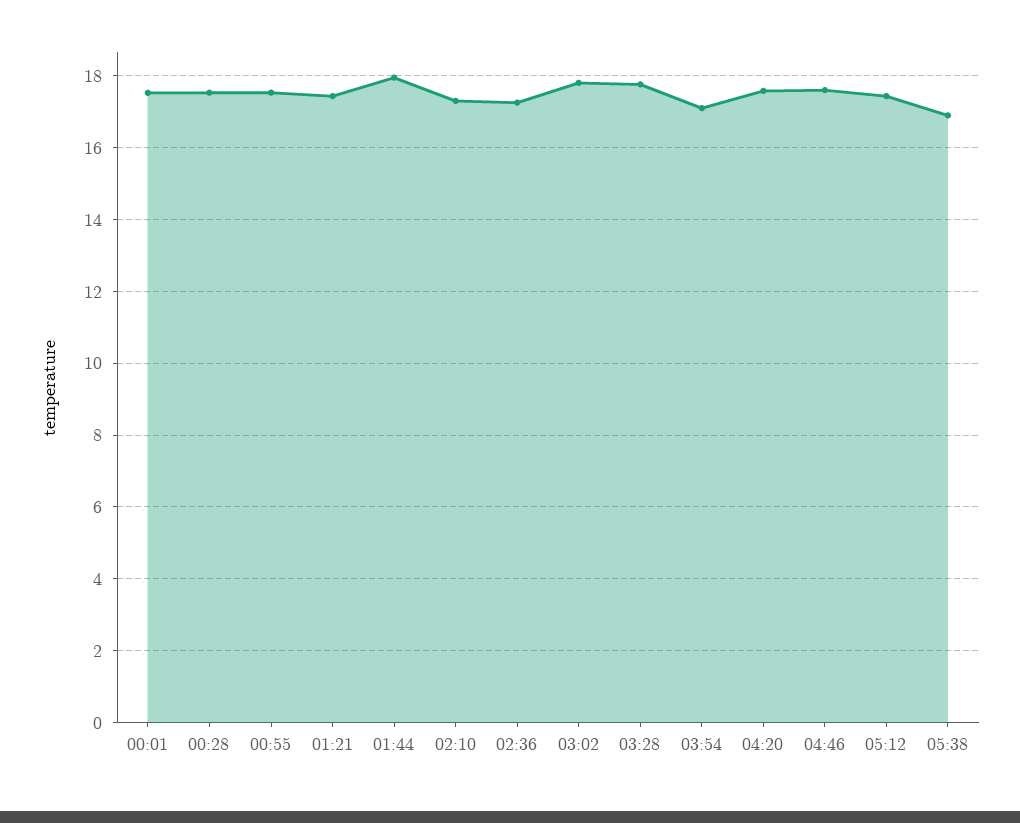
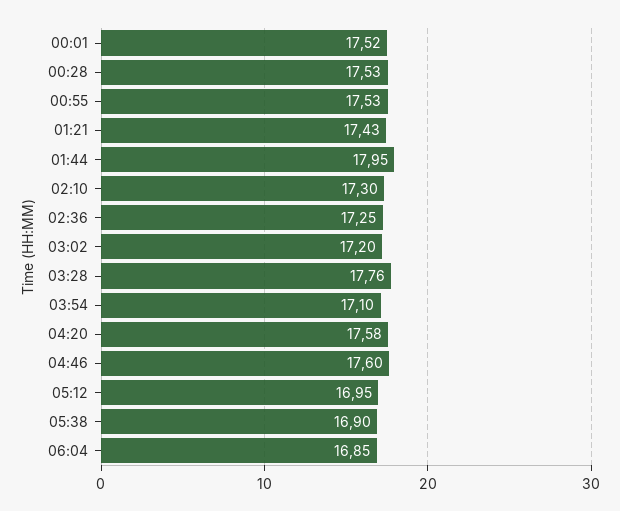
03:02: 17.8 -> 17.2
05:12: 17.4 -> 16.95
06:04: none -> 16.85

